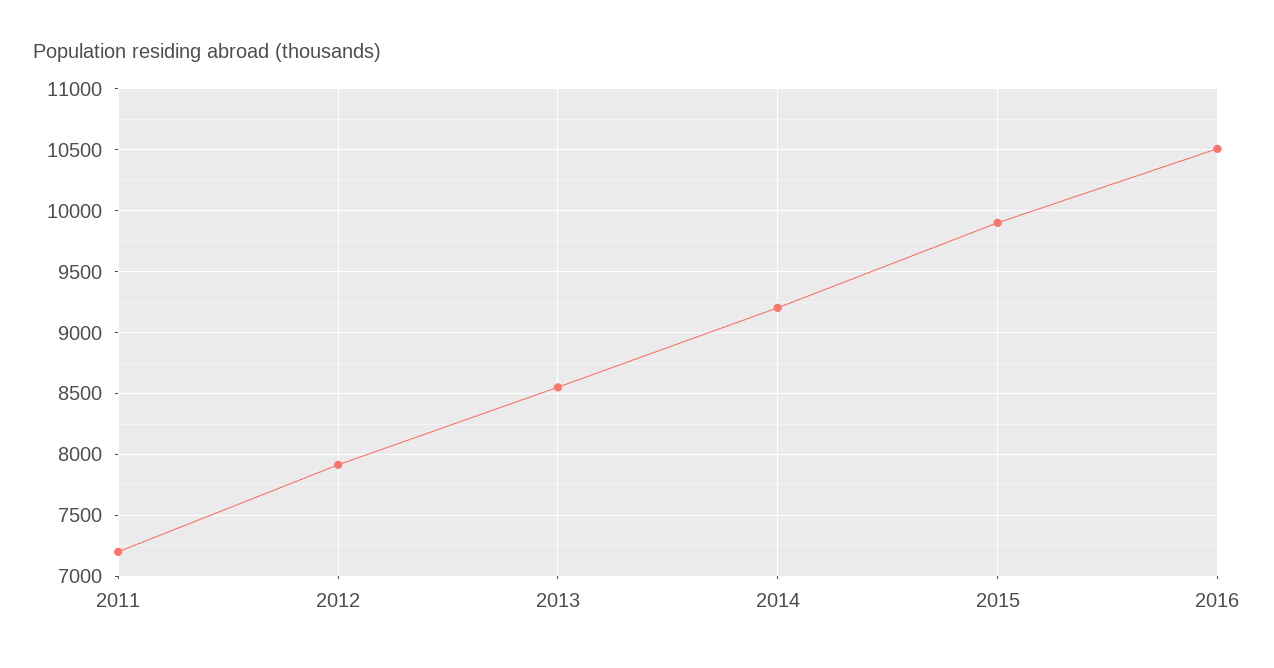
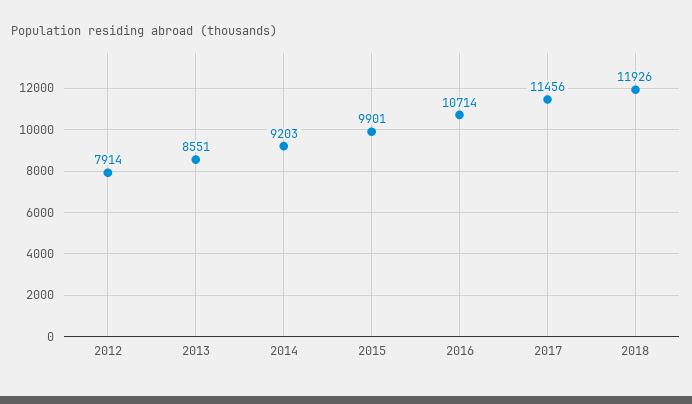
2011: 7200 -> none
2016: 10500 -> 10714
2017: none -> 11456
2018: none -> 11926

